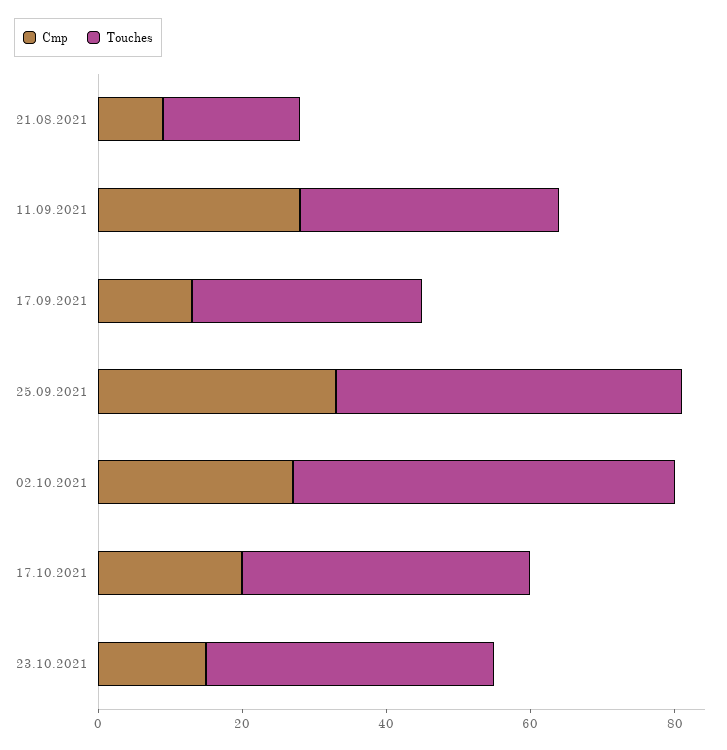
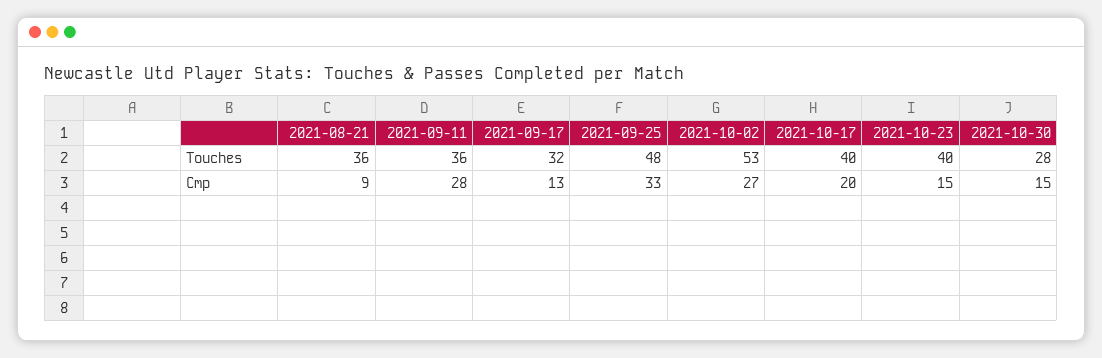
Touches, 21.08.2021: 20 -> 36
Touches, 2021-10-30: none -> 28
Cmp, 2021-10-30: none -> 15

